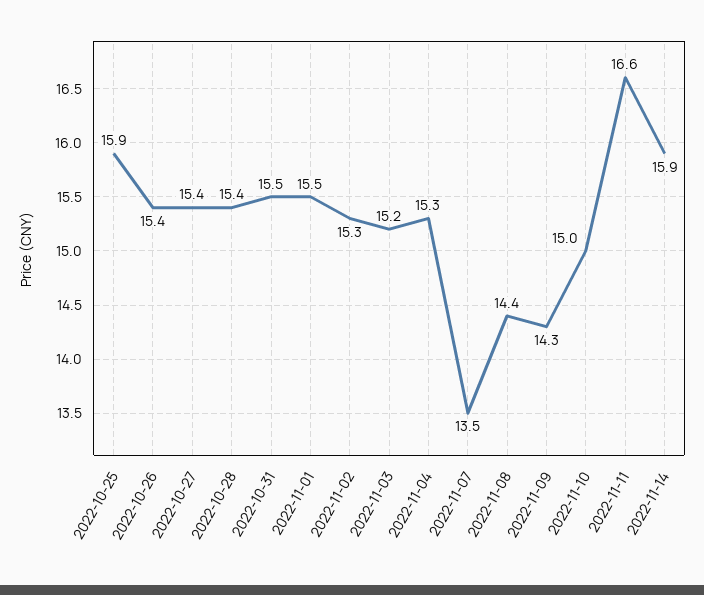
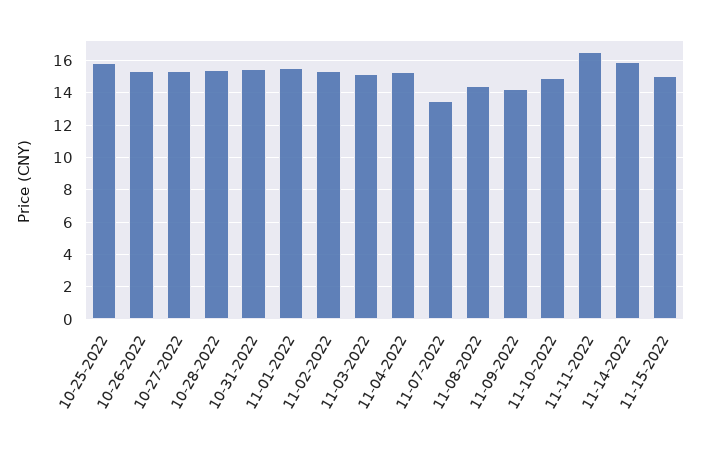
11-15-2022: none -> 15

